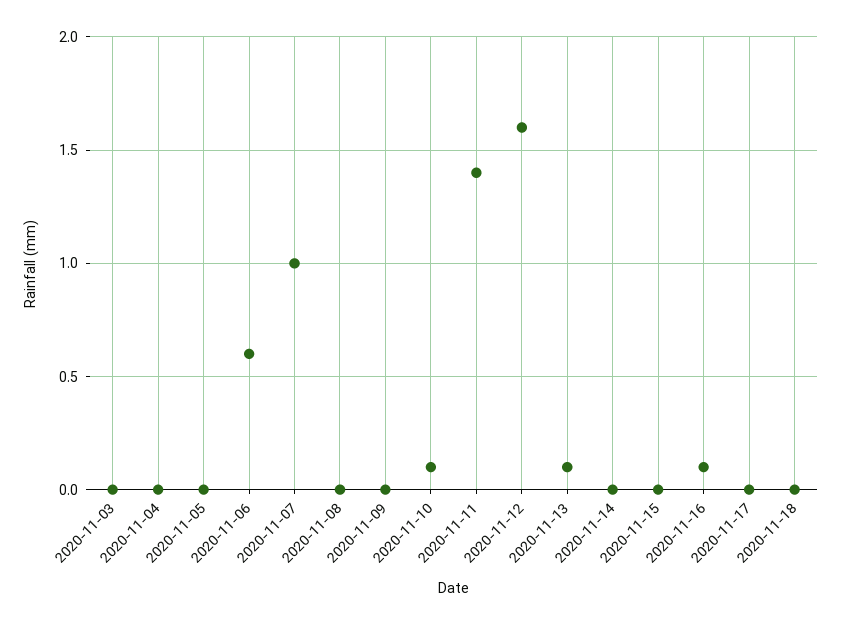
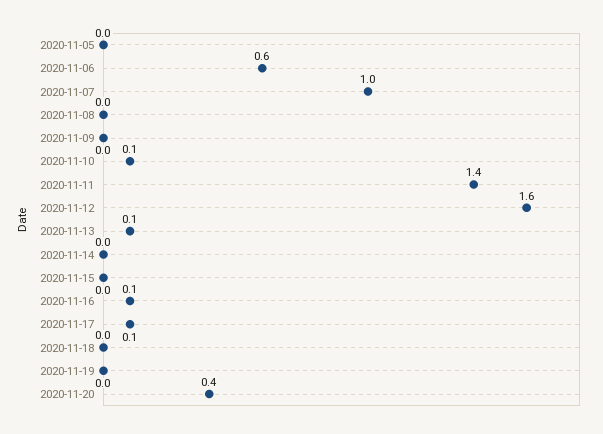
2020-11-03: 0 -> none
2020-11-04: 0 -> none
2020-11-17: 0 -> 0.1
2020-11-19: none -> 0
2020-11-20: none -> 0.4

